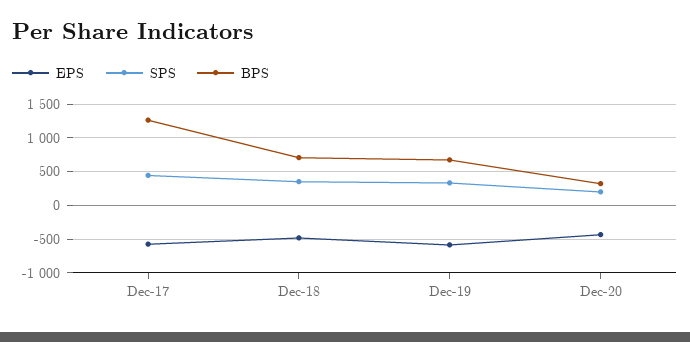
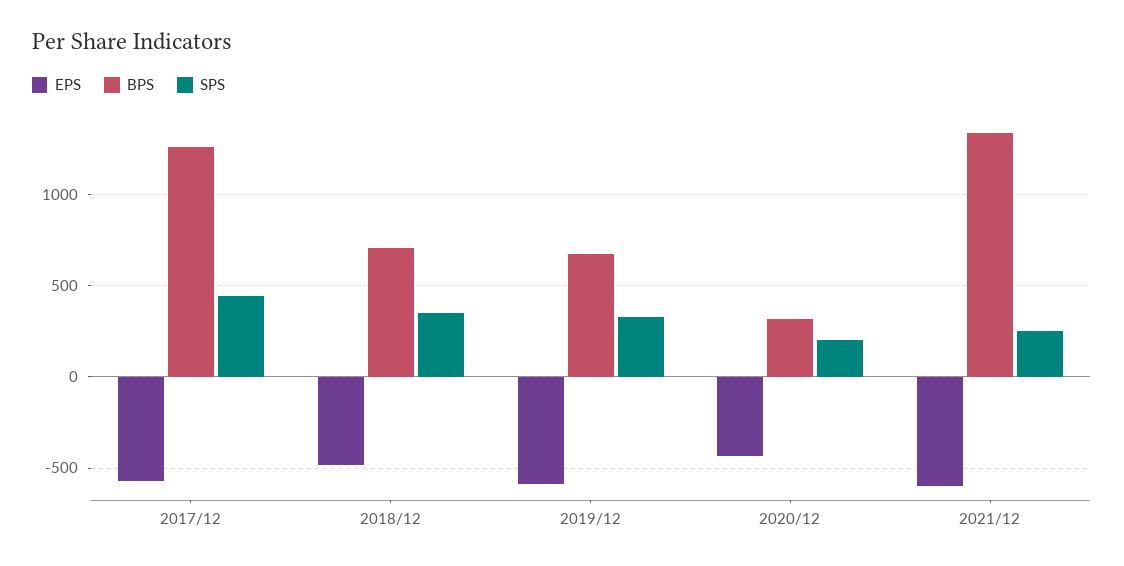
EPS, 2021/12: none -> -600
BPS, 2021/12: none -> 1350
SPS, 2021/12: none -> 250

